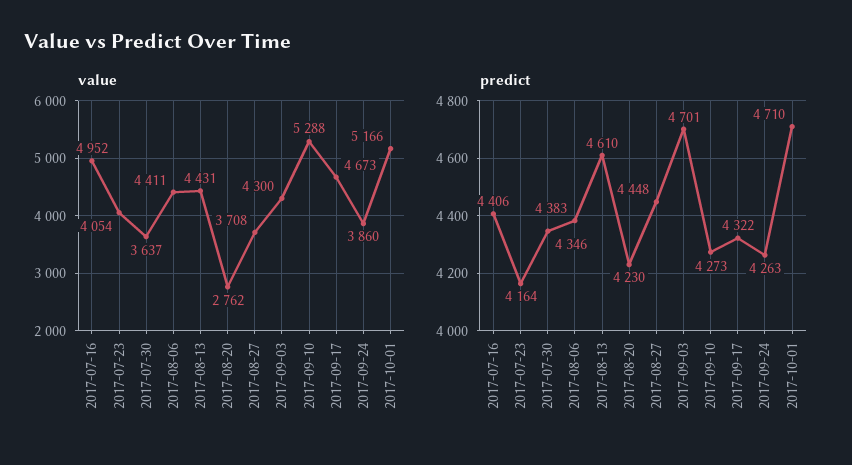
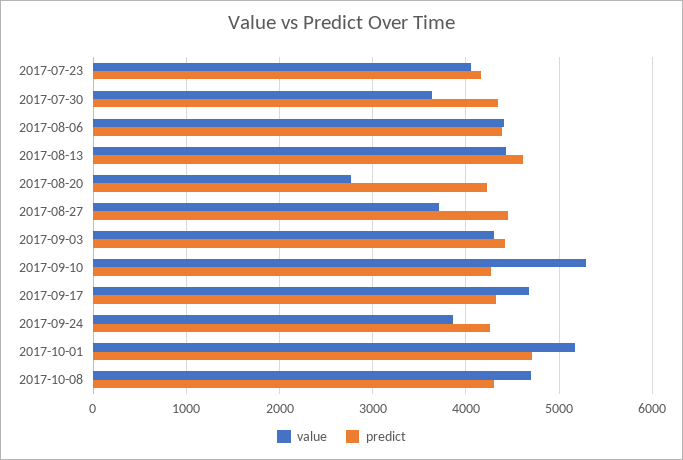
value, 2017-07-16: 4952 -> none
predict, 2017-07-16: 4406 -> none
predict, 2017-09-03: 4701 -> 4400
value, 2017-10-08: none -> 4700
predict, 2017-10-08: none -> 4300

